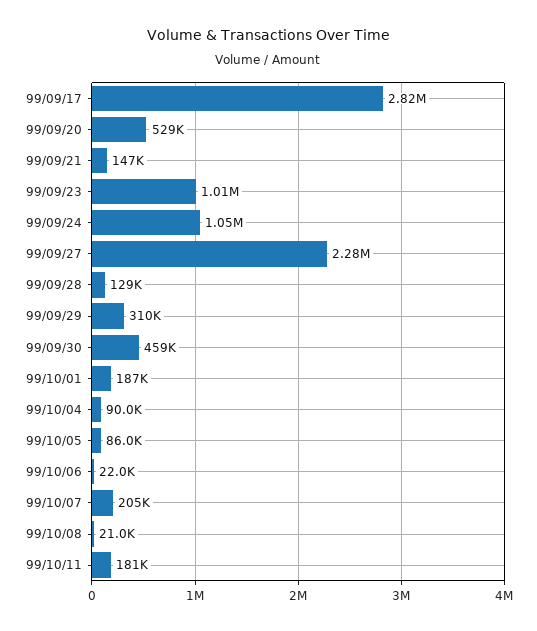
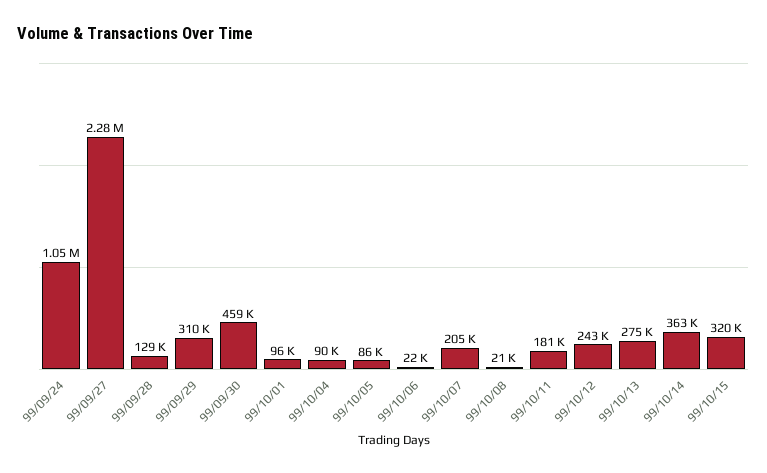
99/09/17: 2820000 -> none
99/09/20: 529000 -> none
99/09/21: 147000 -> none
99/09/23: 1010000 -> none
99/10/01: 187000 -> 96000
99/10/12: none -> 243000
99/10/13: none -> 275000
99/10/14: none -> 363000
99/10/15: none -> 320000

